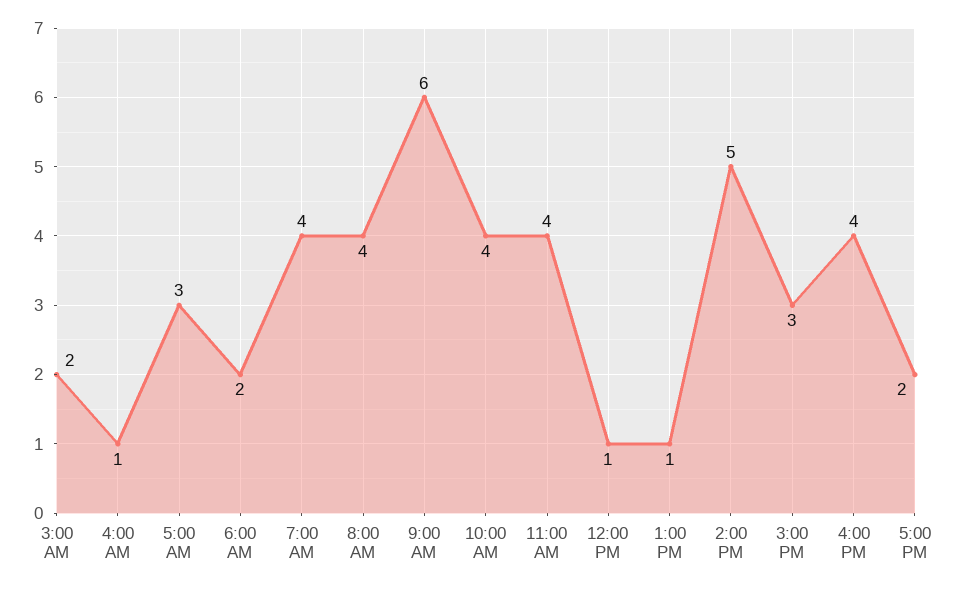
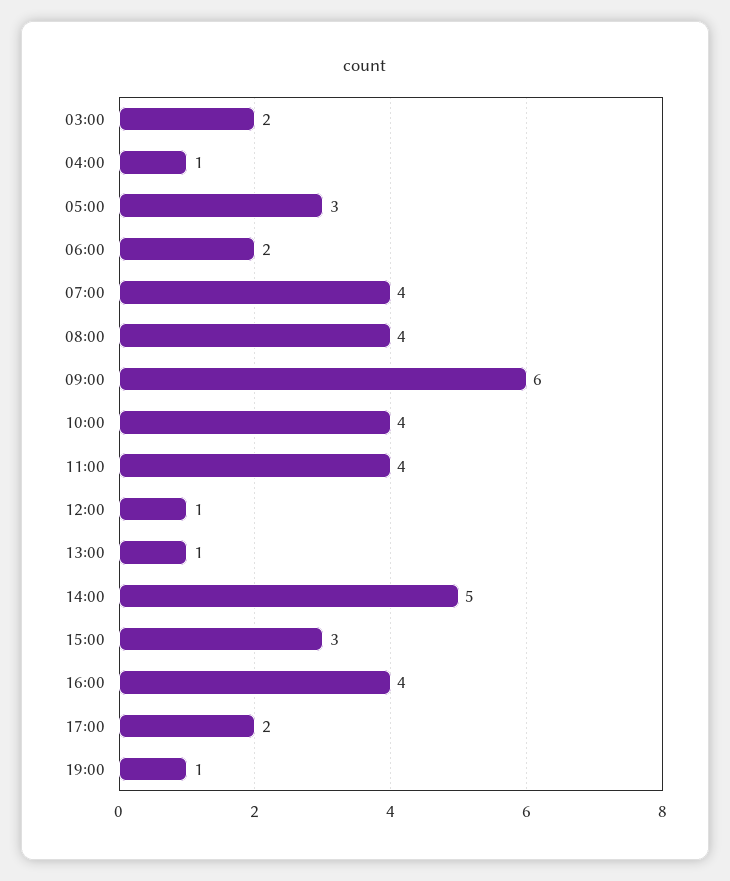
19:00: none -> 1

